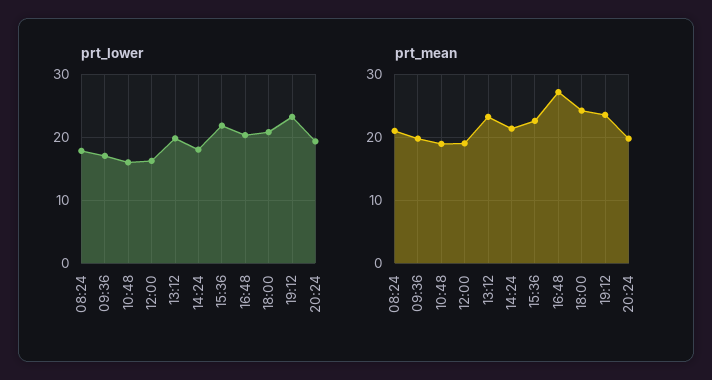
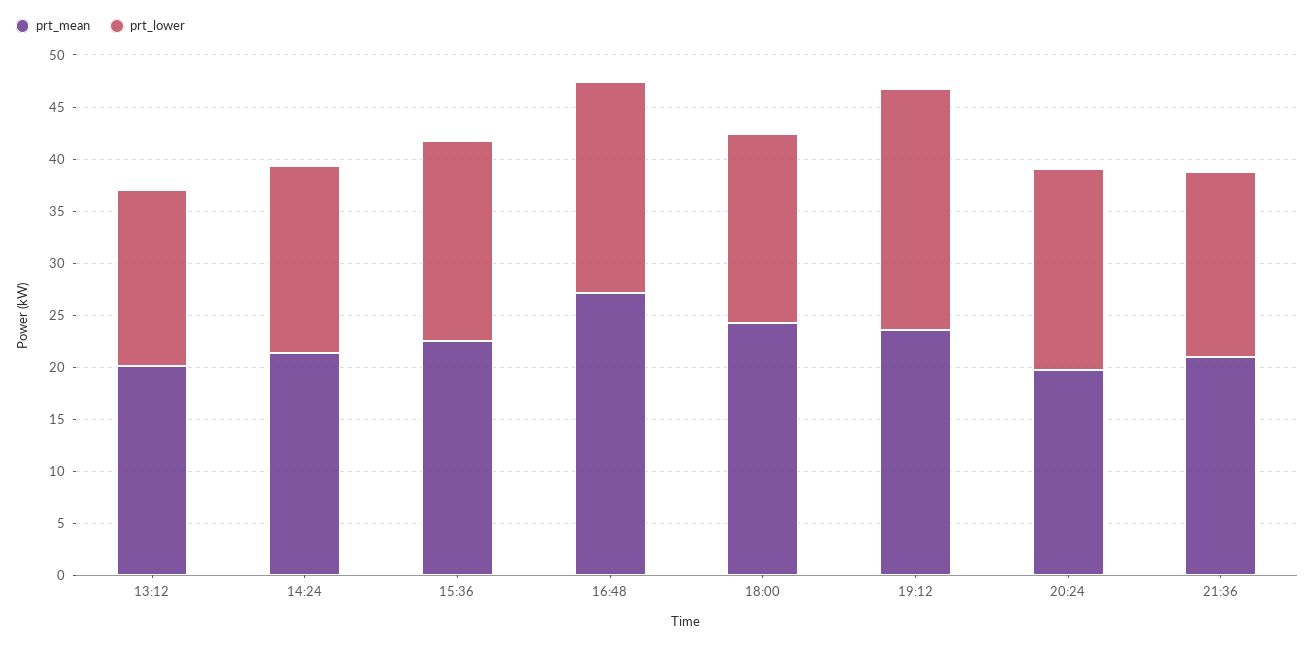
prt_lower, 08:24: 18 -> none
prt_lower, 09:36: 17 -> none
prt_lower, 10:48: 16 -> none
prt_lower, 12:00: 16 -> none
prt_lower, 13:12: 20 -> 17
prt_lower, 15:36: 22 -> 19
prt_lower, 18:00: 21 -> 18
prt_mean, 08:24: 21 -> none
prt_mean, 09:36: 20 -> none
prt_mean, 10:48: 19 -> none
prt_mean, 12:00: 19 -> none
prt_mean, 13:12: 23 -> 20
prt_mean, 21:36: none -> 21
prt_lower, 21:36: none -> 18

